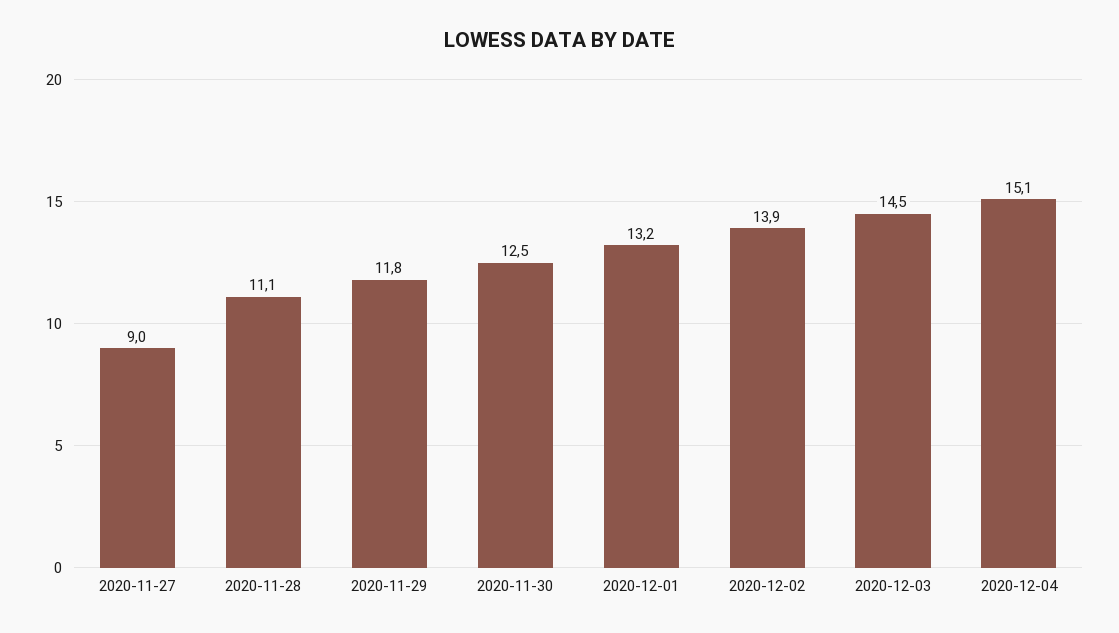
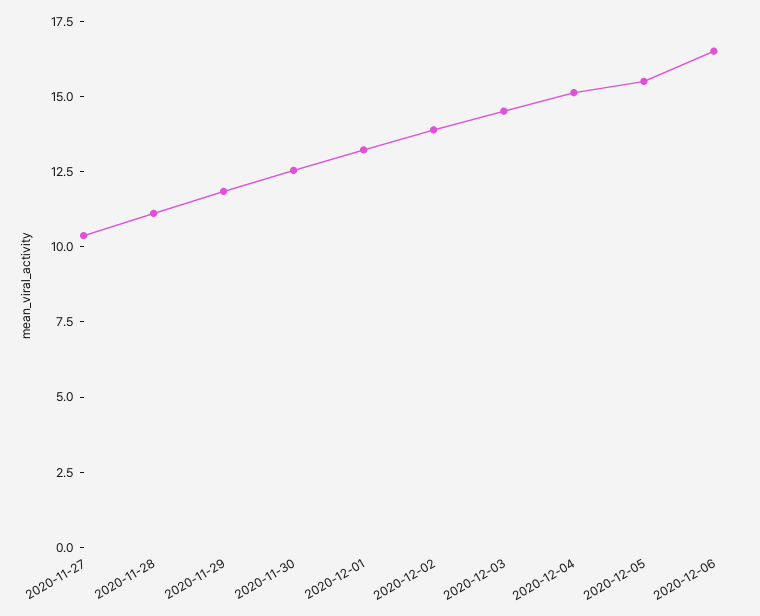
2020-11-27: 9 -> 10.5
2020-12-05: none -> 15.5
2020-12-06: none -> 16.5

